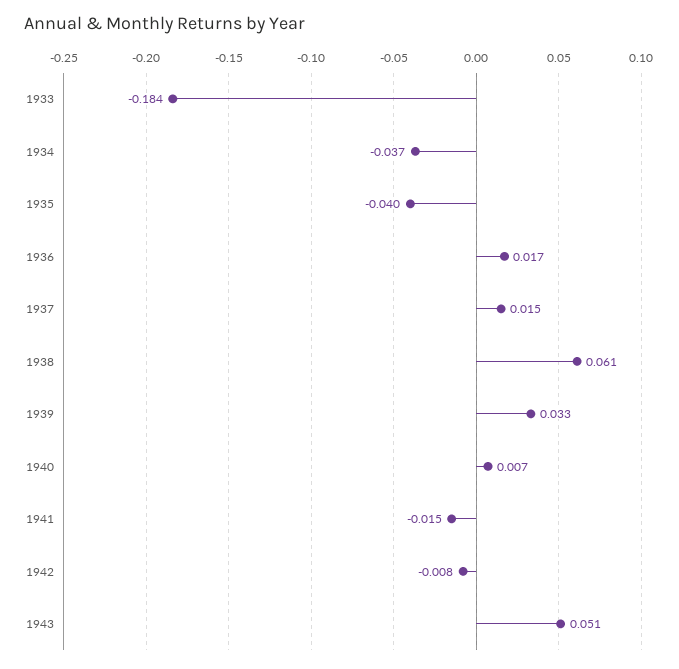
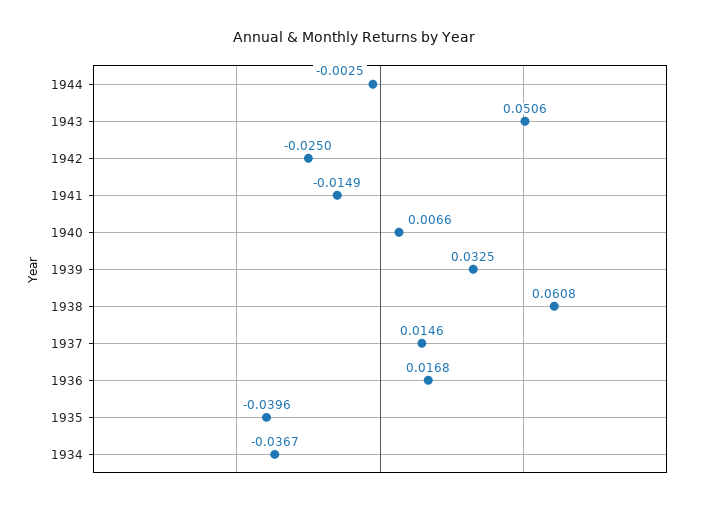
1933: -0.184 -> none
1942: -0.008 -> -0.025
1944: none -> -0.0025

